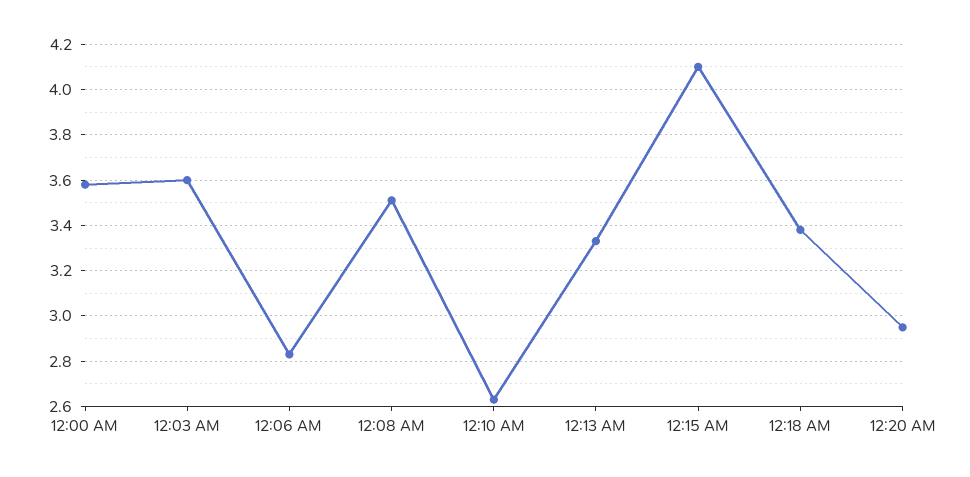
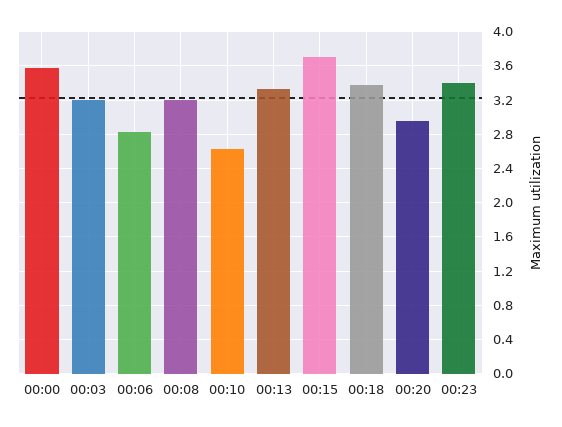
12:03 AM: 3.6 -> 3.2
12:08 AM: 3.5 -> 3.2
12:15 AM: 4.1 -> 3.7
00:23: none -> 3.4

